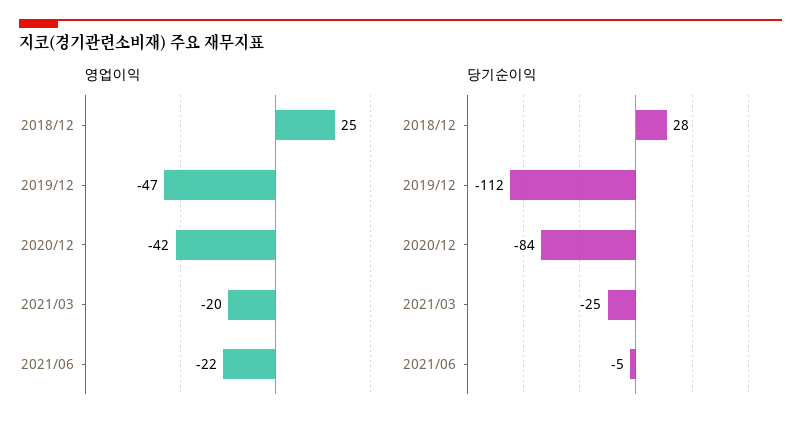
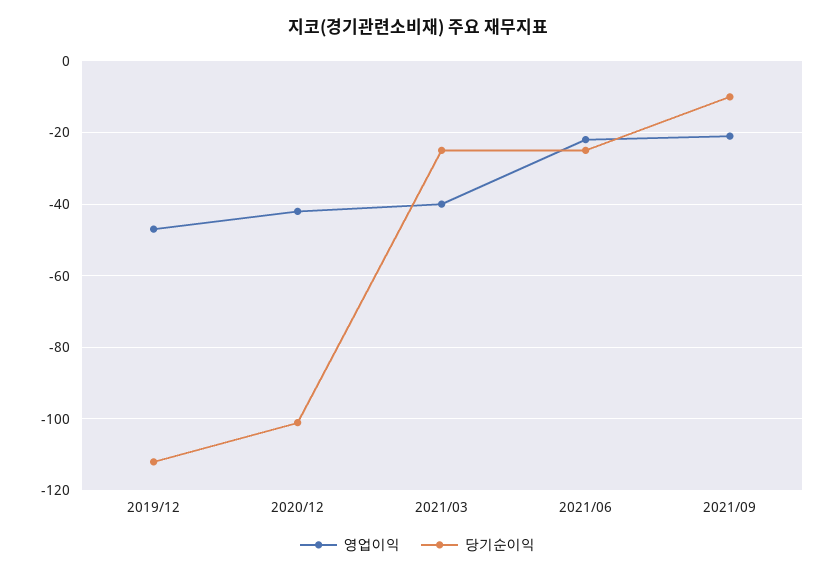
영업이익, 2018/12: 25 -> none
영업이익, 2021/03: -20 -> -40
당기순이익, 2018/12: 28 -> none
당기순이익, 2020/12: -84 -> -100
당기순이익, 2021/06: -5 -> -25
영업이익, 2021/09: none -> -20
당기순이익, 2021/09: none -> -10

